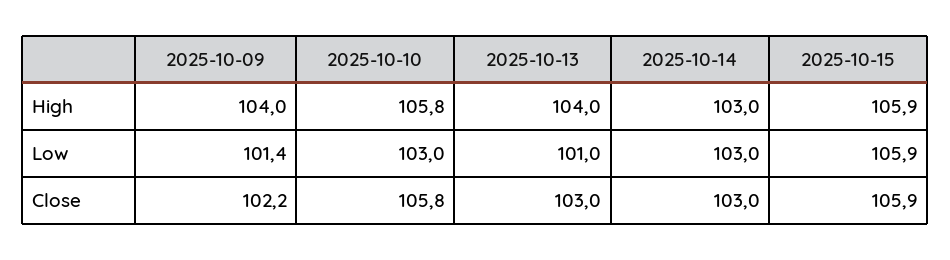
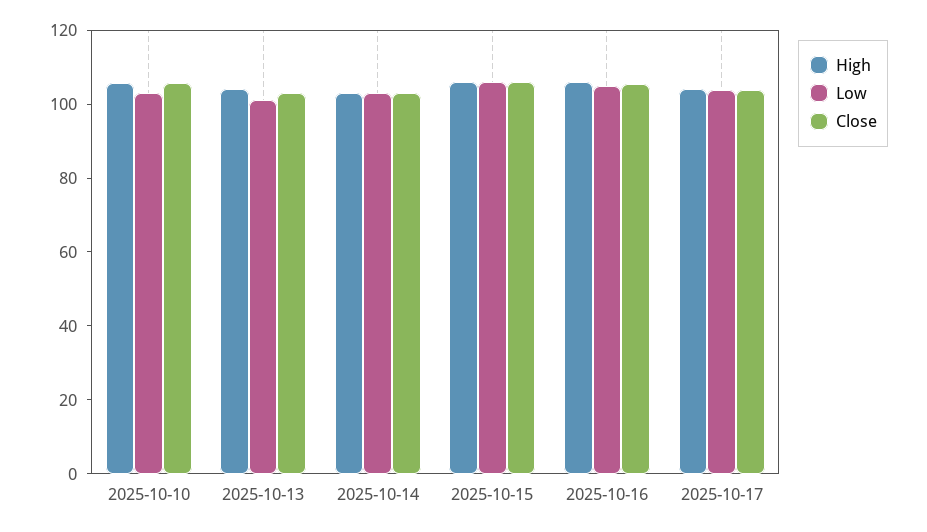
High, 2025-10-09: 104 -> none
Low, 2025-10-09: 101.4 -> none
Close, 2025-10-09: 102.2 -> none
High, 2025-10-16: none -> 105
Low, 2025-10-16: none -> 105
Close, 2025-10-16: none -> 105
High, 2025-10-17: none -> 105
Low, 2025-10-17: none -> 105
Close, 2025-10-17: none -> 105

